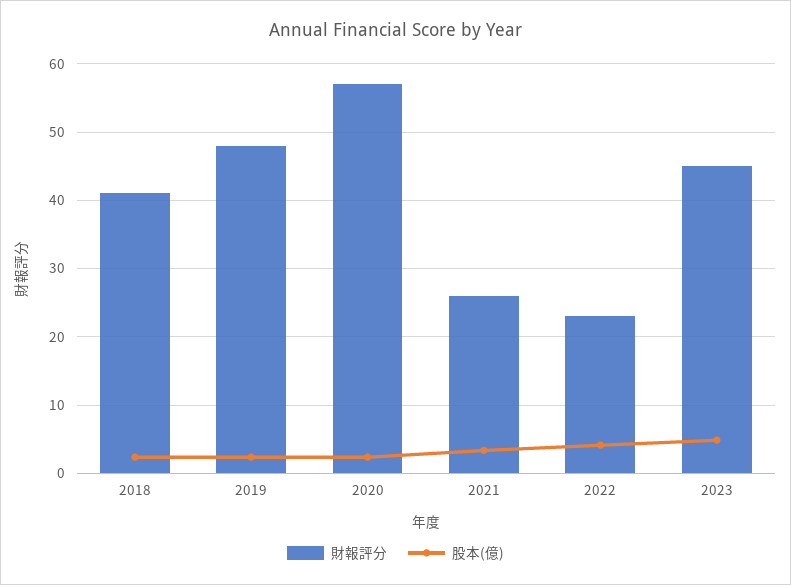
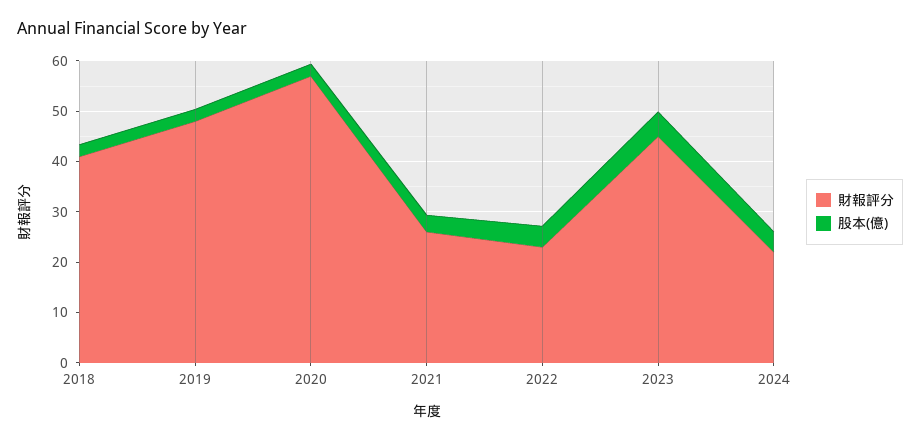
財報評分, 2024: none -> 22
股本(億), 2024: none -> 4

